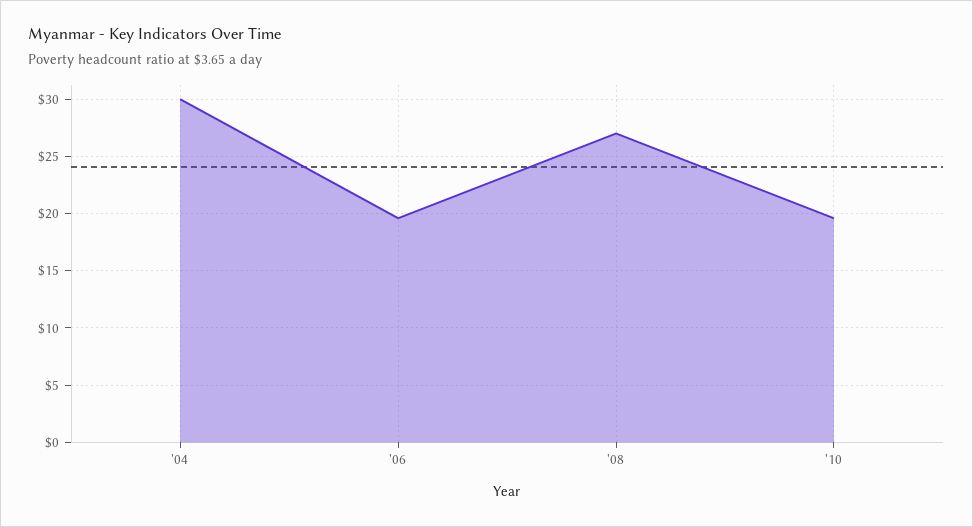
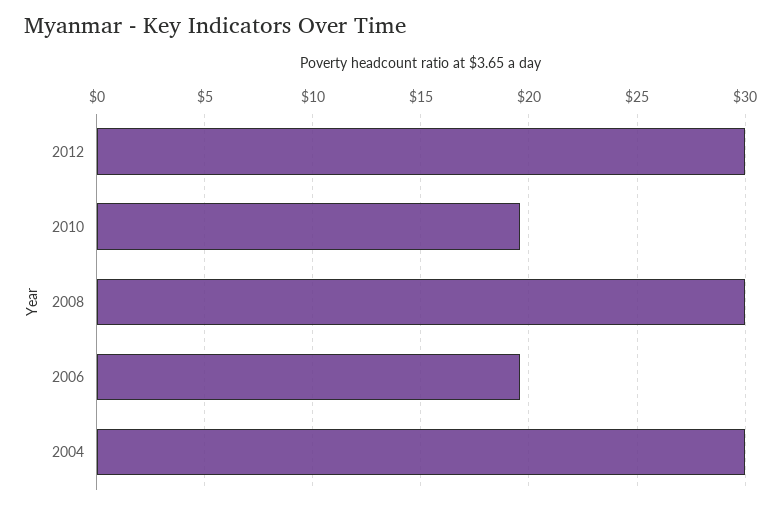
'08: 27 -> 30
2012: none -> 30

